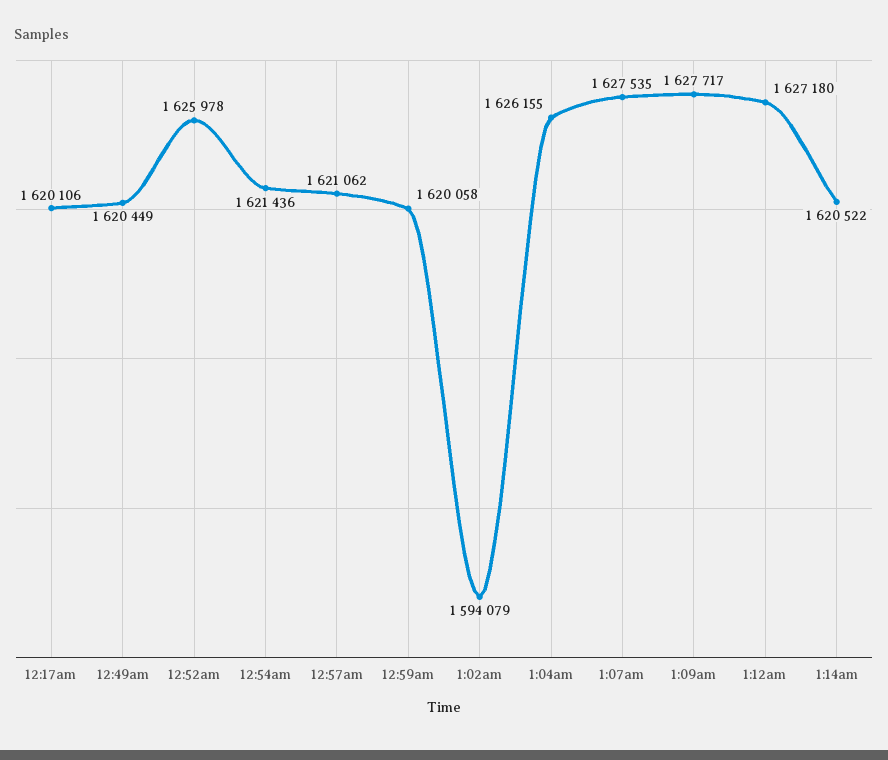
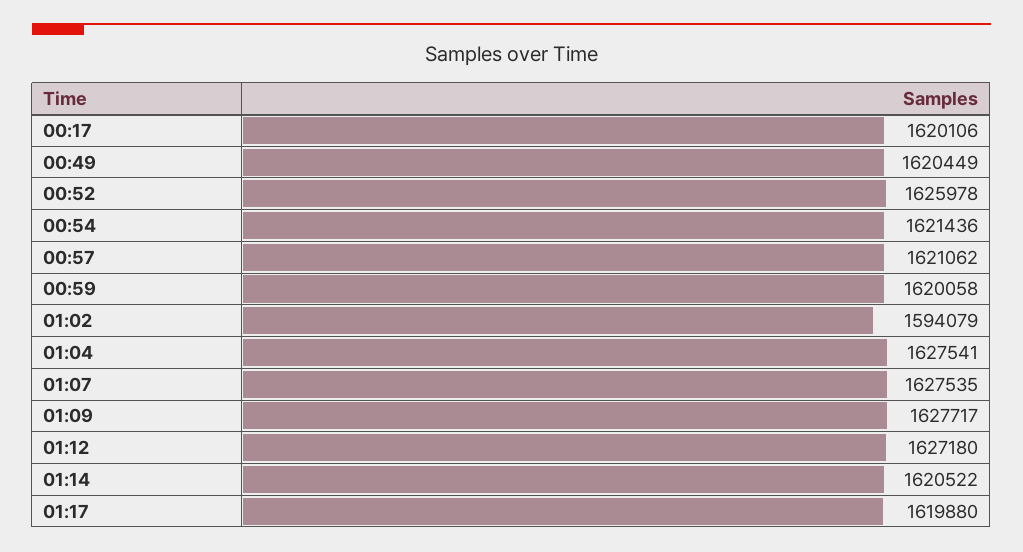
1:04am: 1626155 -> 1627541
01:17: none -> 1619880

